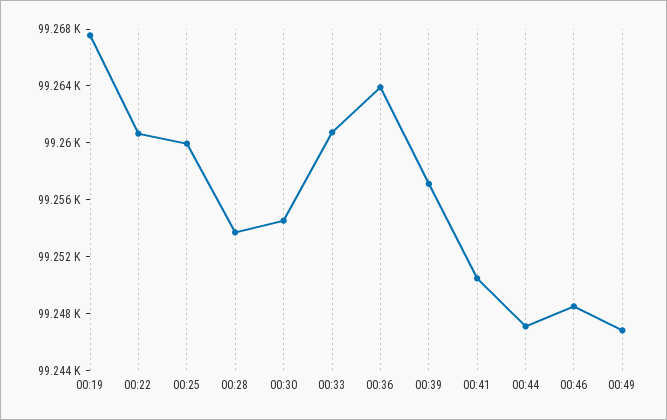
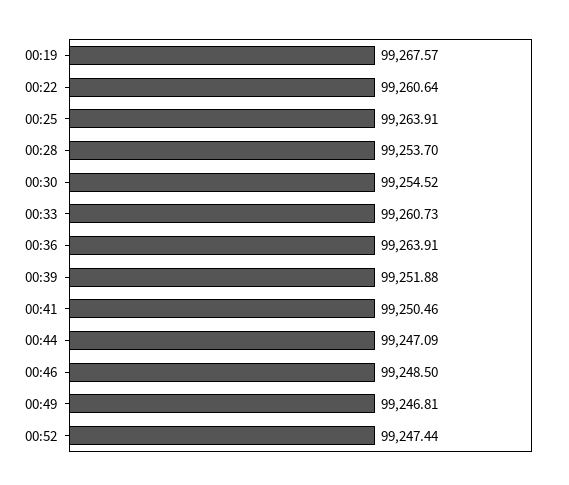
00:25: 99260 -> 99263.91
00:39: 99257 -> 99251.88
00:52: none -> 99247.44

